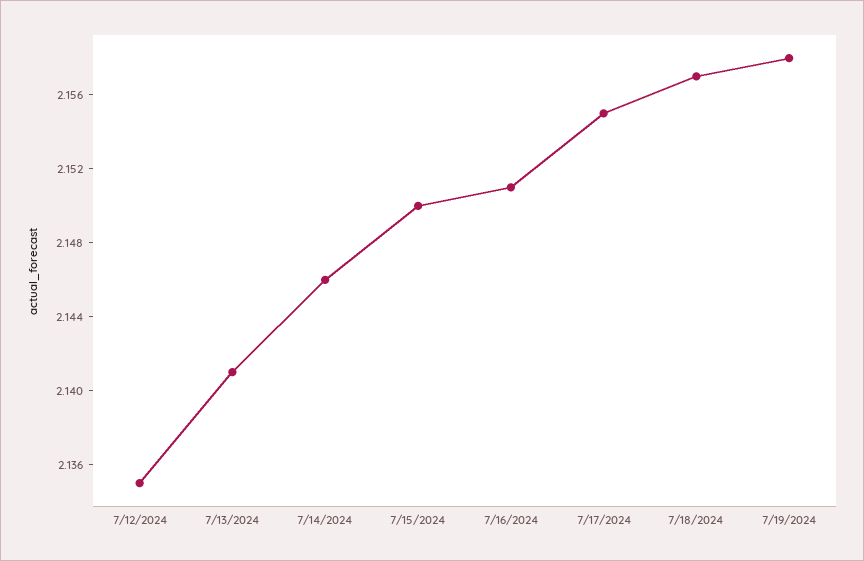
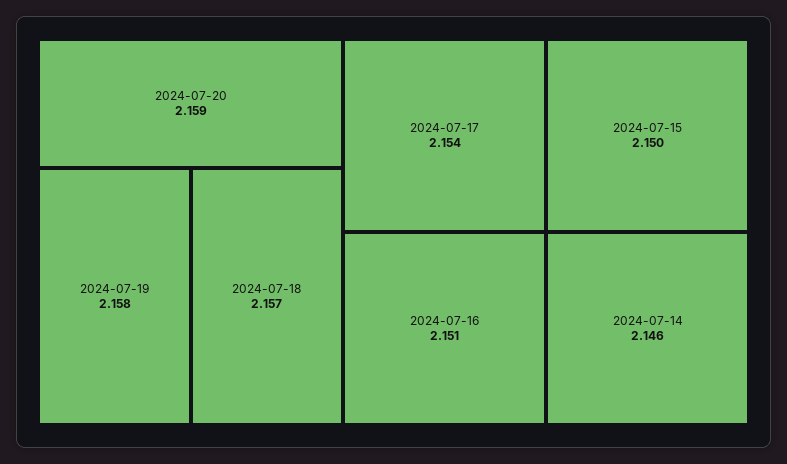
7/12/2024: 2.135 -> none
7/13/2024: 2.141 -> none
7/17/2024: 2.155 -> 2.154
2024-07-20: none -> 2.159

